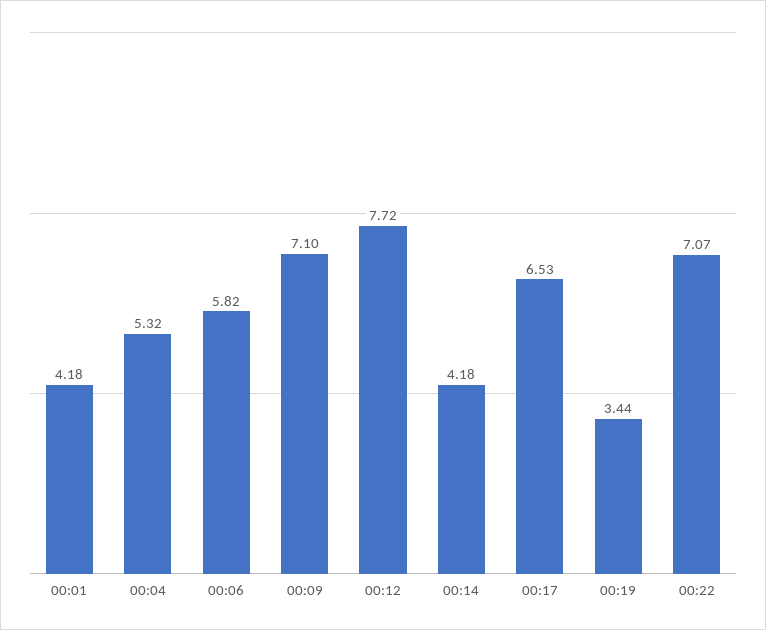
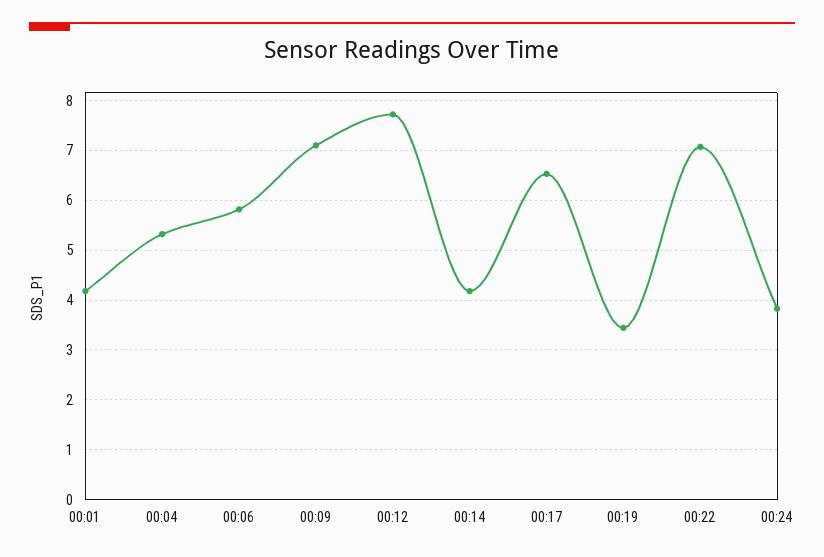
00:24: none -> 3.8

